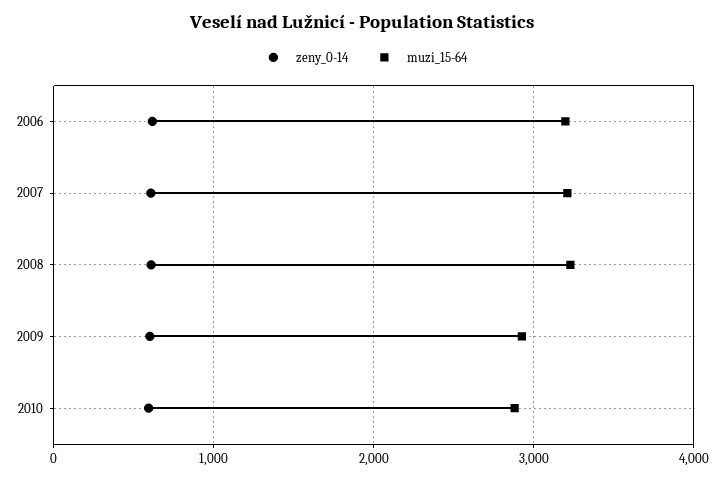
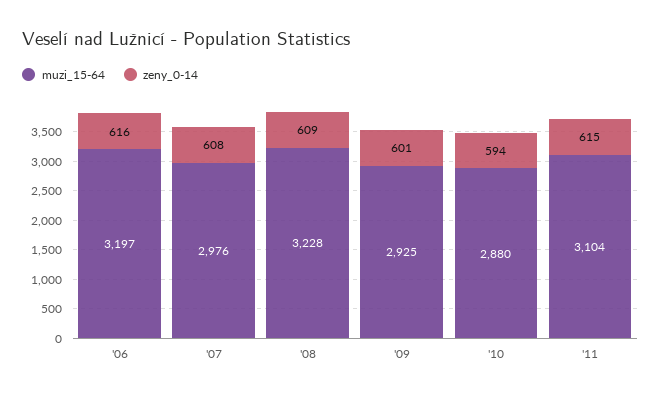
muzi_15-64, 2007: 3200 -> 2976
muzi_15-64, '11: none -> 3104
zeny_0-14, '11: none -> 615

